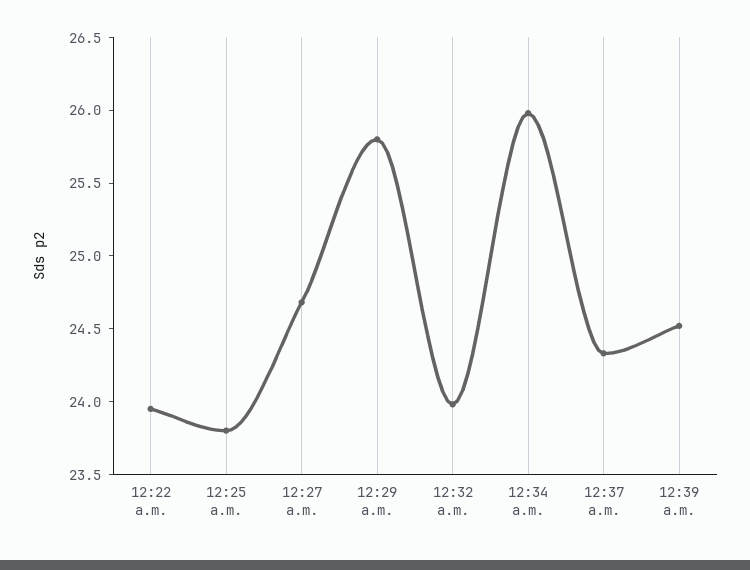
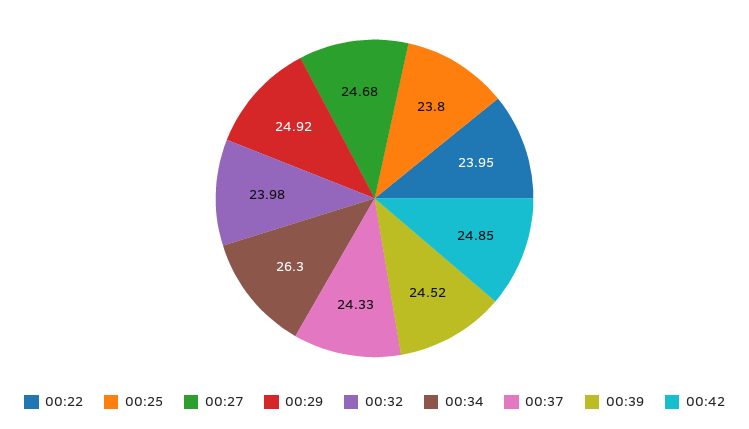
12:29 a.m.: 25.8 -> 24.92
12:34 a.m.: 26 -> 26.3
00:42: none -> 24.85

